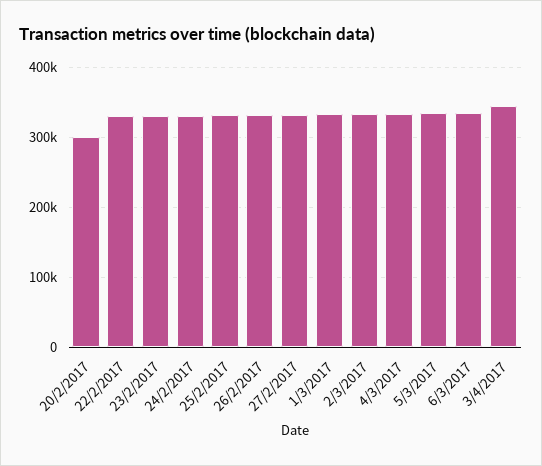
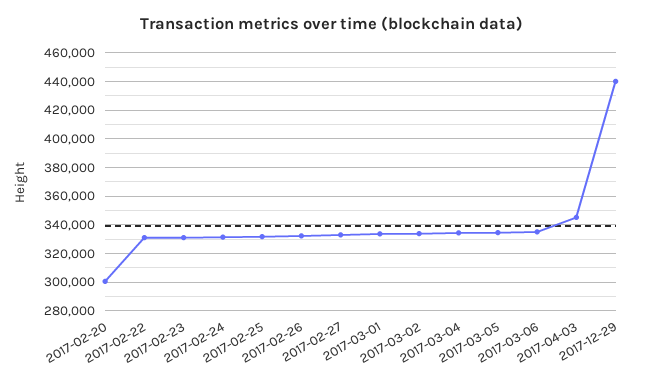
2017-12-29: none -> 440000

